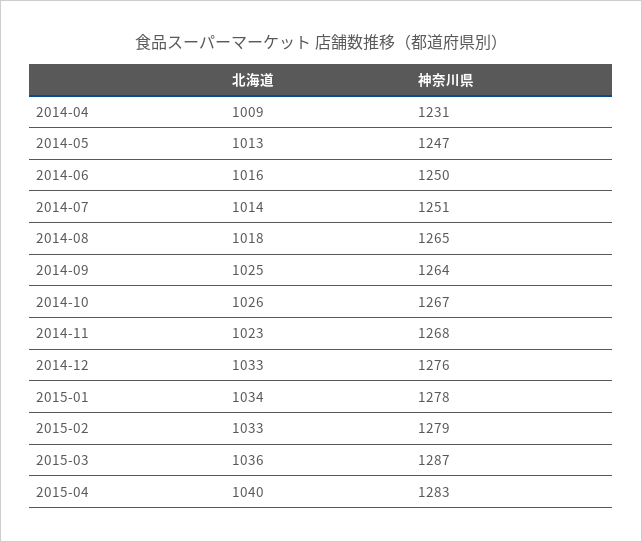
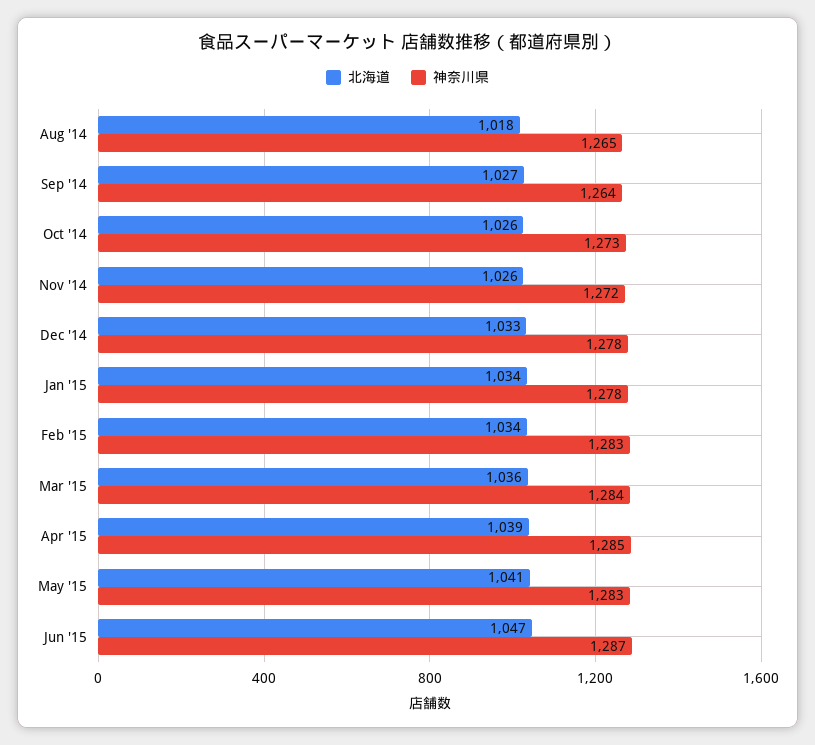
北海道, 2014-04: 1009 -> none
神奈川県, 2014-04: 1231 -> none
北海道, 2014-05: 1013 -> none
神奈川県, 2014-05: 1247 -> none
北海道, 2014-06: 1016 -> none
神奈川県, 2014-06: 1250 -> none
北海道, 2014-07: 1014 -> none
神奈川県, 2014-07: 1251 -> none
北海道, 2014-09: 1025 -> 1027
神奈川県, 2014-10: 1267 -> 1273
北海道, 2014-11: 1023 -> 1026
神奈川県, 2014-11: 1268 -> 1272
神奈川県, 2014-12: 1276 -> 1278
北海道, 2015-02: 1033 -> 1034
神奈川県, 2015-02: 1279 -> 1283
神奈川県, 2015-03: 1287 -> 1284
北海道, 2015-04: 1040 -> 1039
神奈川県, 2015-04: 1283 -> 1285
北海道, May '15: none -> 1041
神奈川県, May '15: none -> 1283
北海道, Jun '15: none -> 1047
神奈川県, Jun '15: none -> 1287

